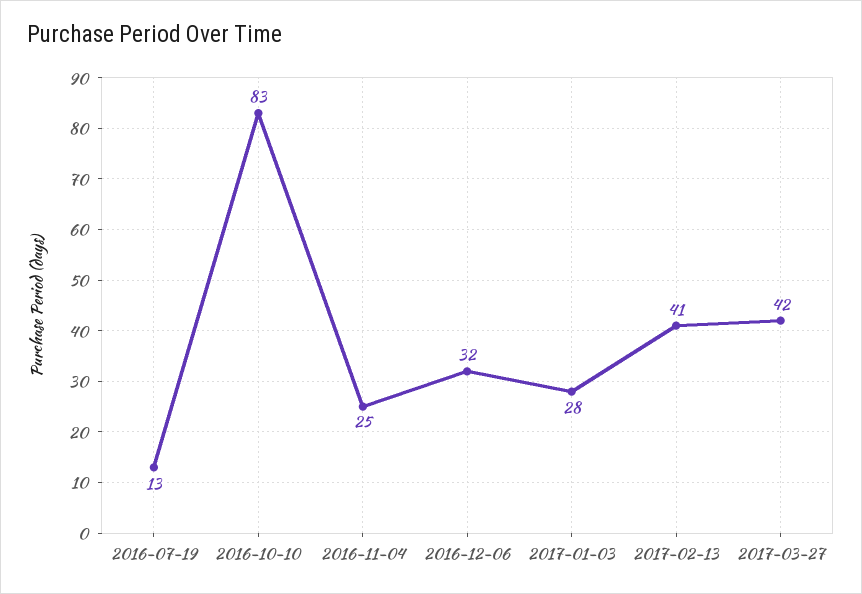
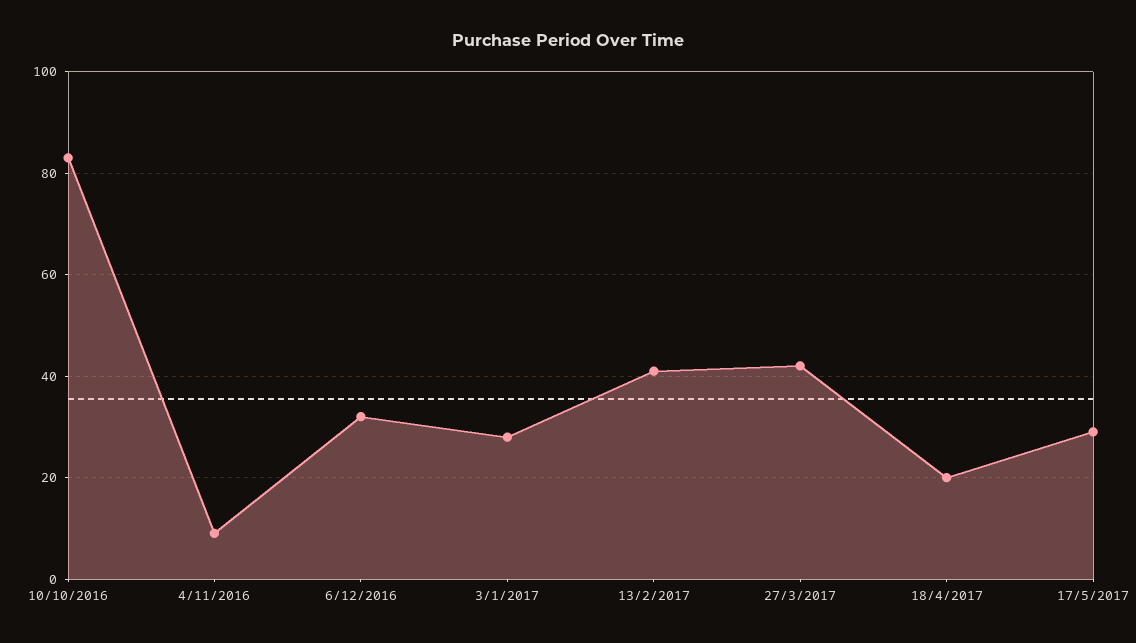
2016-07-19: 13 -> none
2016-11-04: 25 -> 10
18/4/2017: none -> 20
17/5/2017: none -> 30

